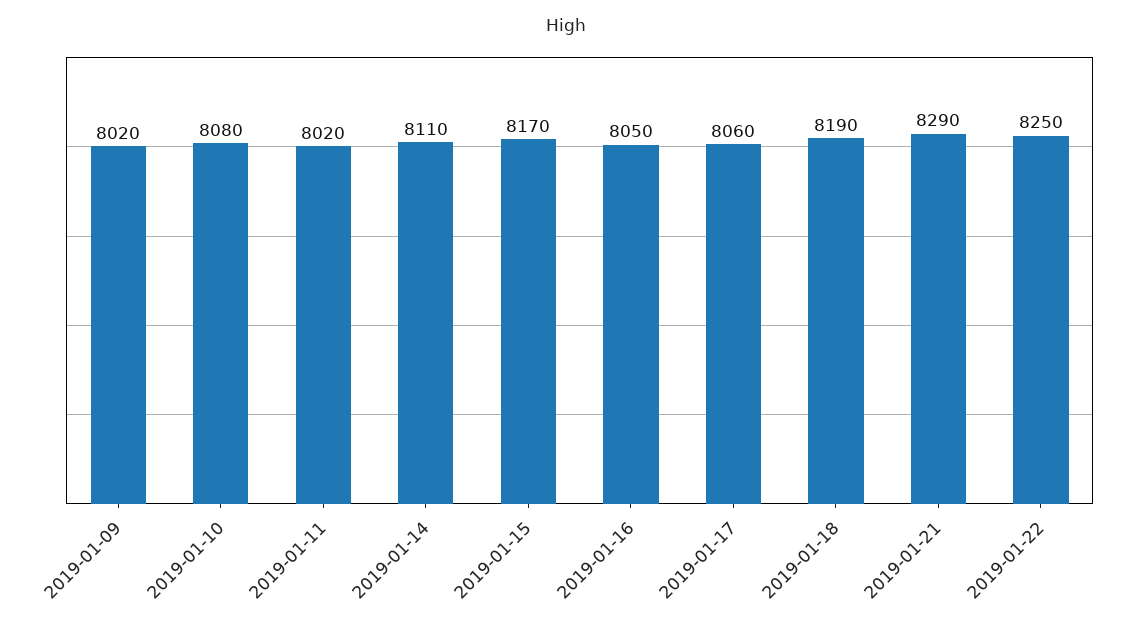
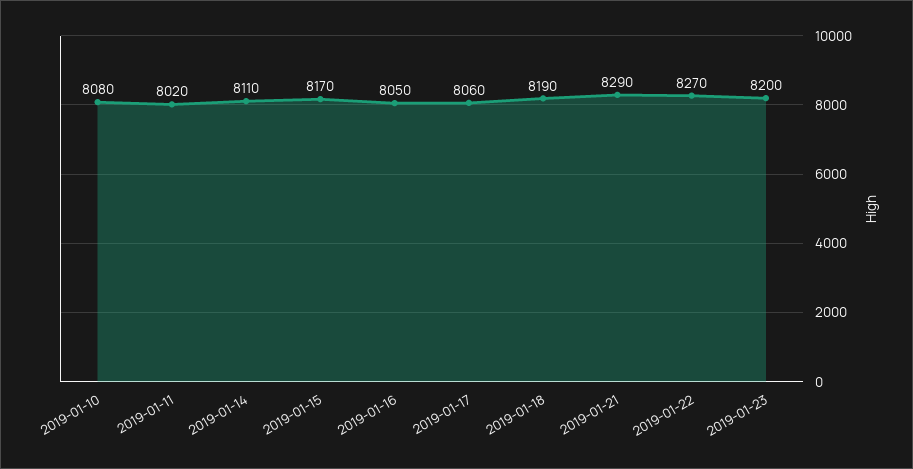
2019-01-09: 8020 -> none
2019-01-22: 8250 -> 8270
2019-01-23: none -> 8200

